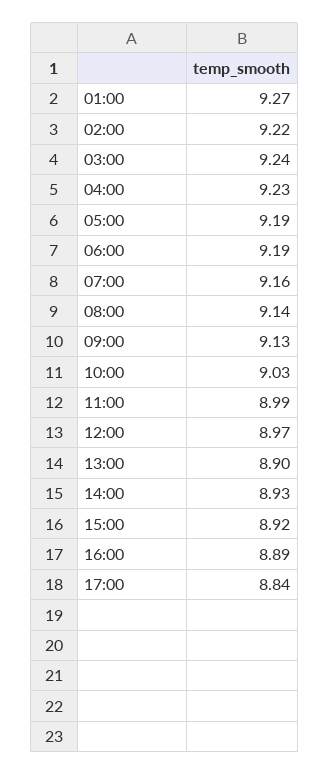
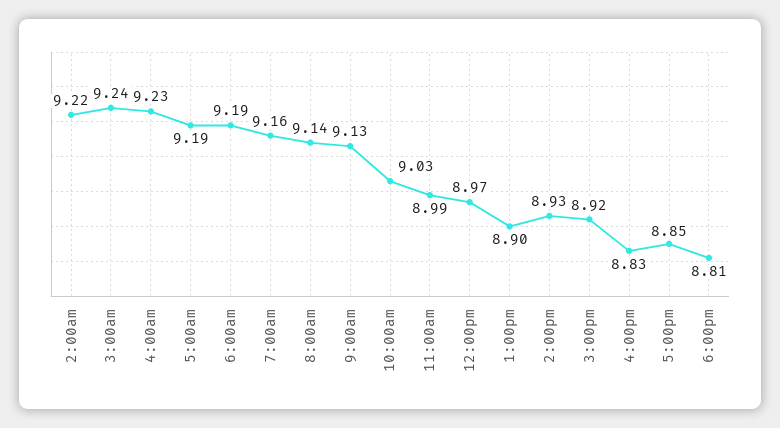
01:00: 9.27 -> none
16:00: 8.89 -> 8.83
17:00: 8.84 -> 8.85
6:00pm: none -> 8.81

